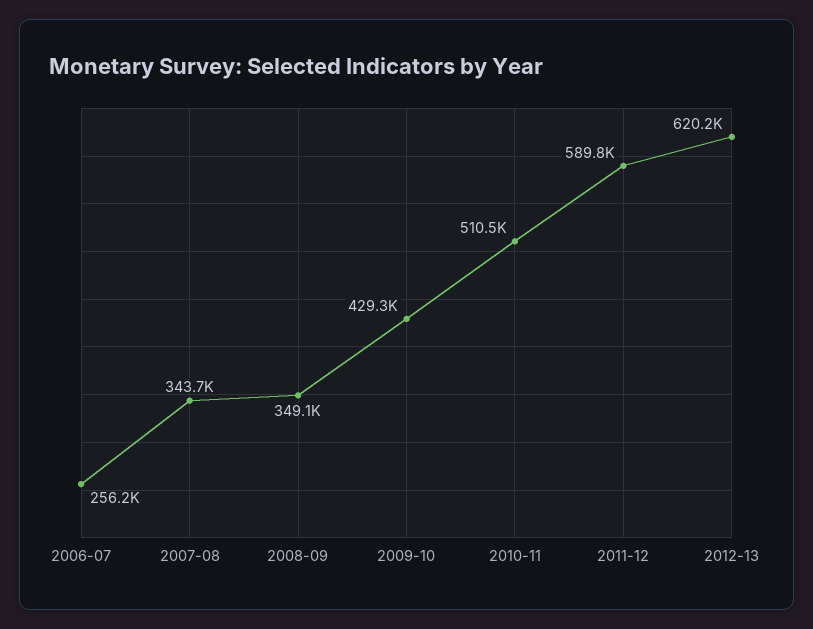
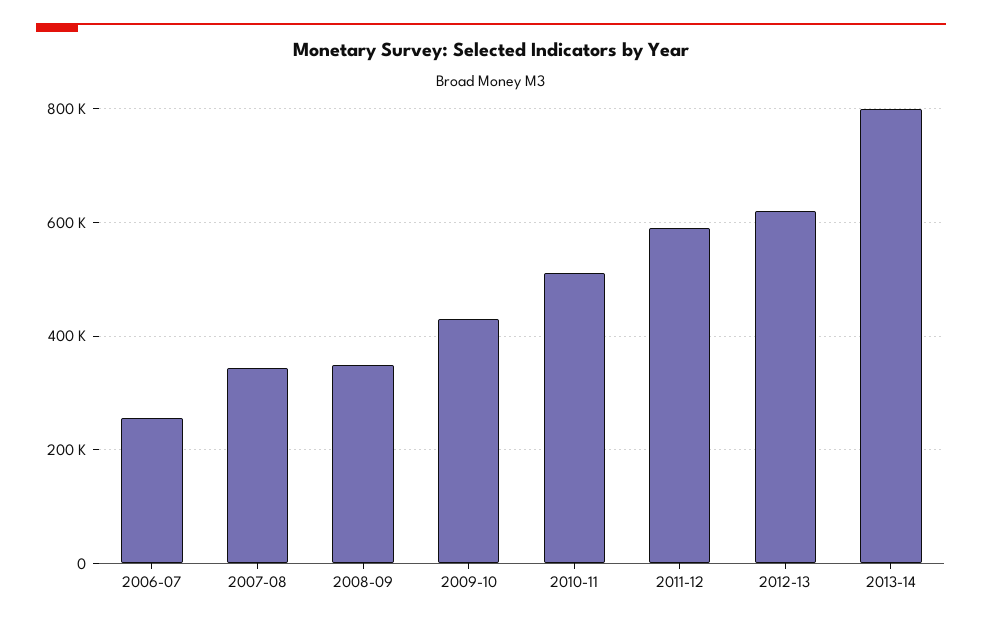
2013-14: none -> 800000

